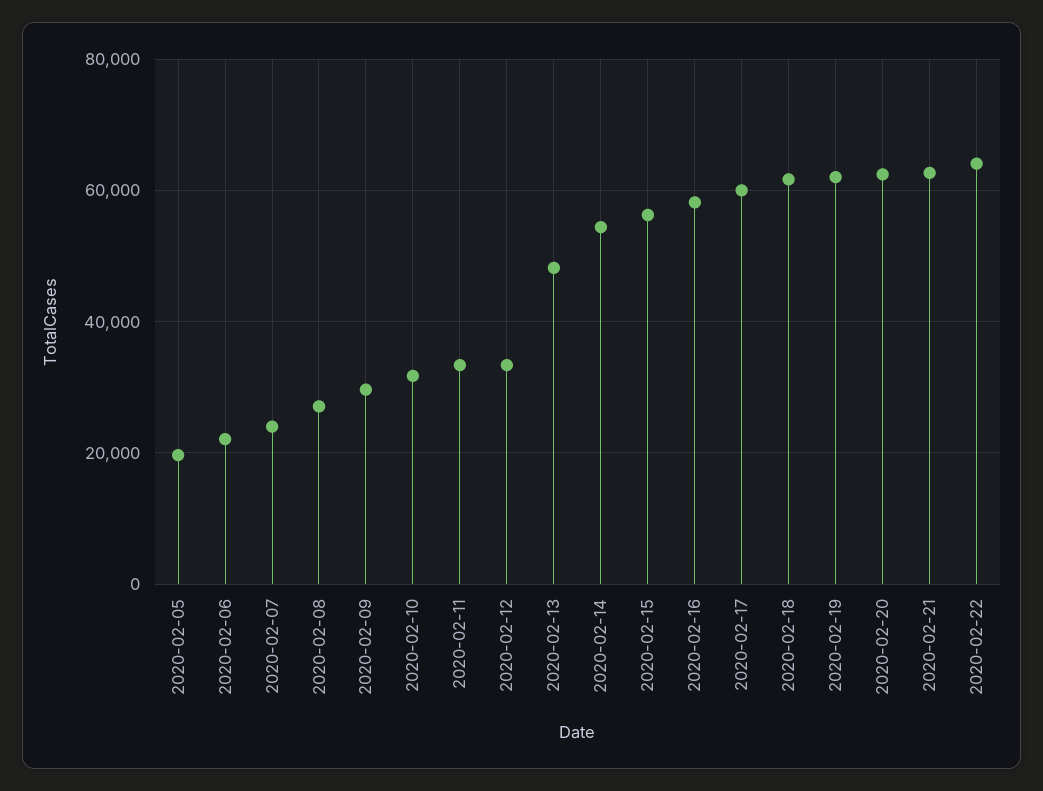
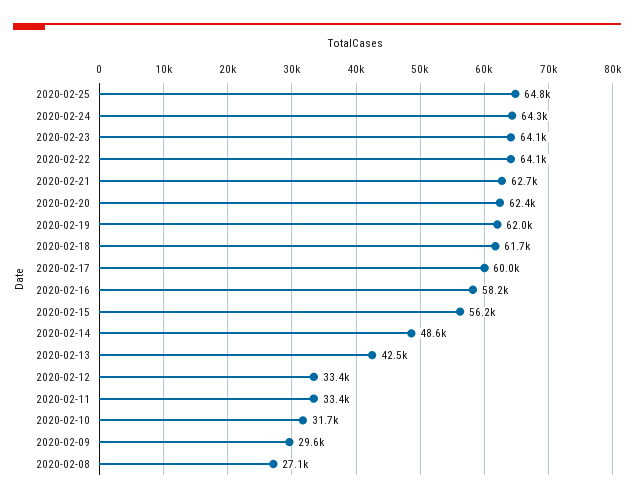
2020-02-05: 20000 -> none
2020-02-06: 22000 -> none
2020-02-07: 24000 -> none
2020-02-13: 48000 -> 42500
2020-02-14: 54000 -> 48600
2020-02-25: none -> 64800
2020-02-24: none -> 64300
2020-02-23: none -> 64100

